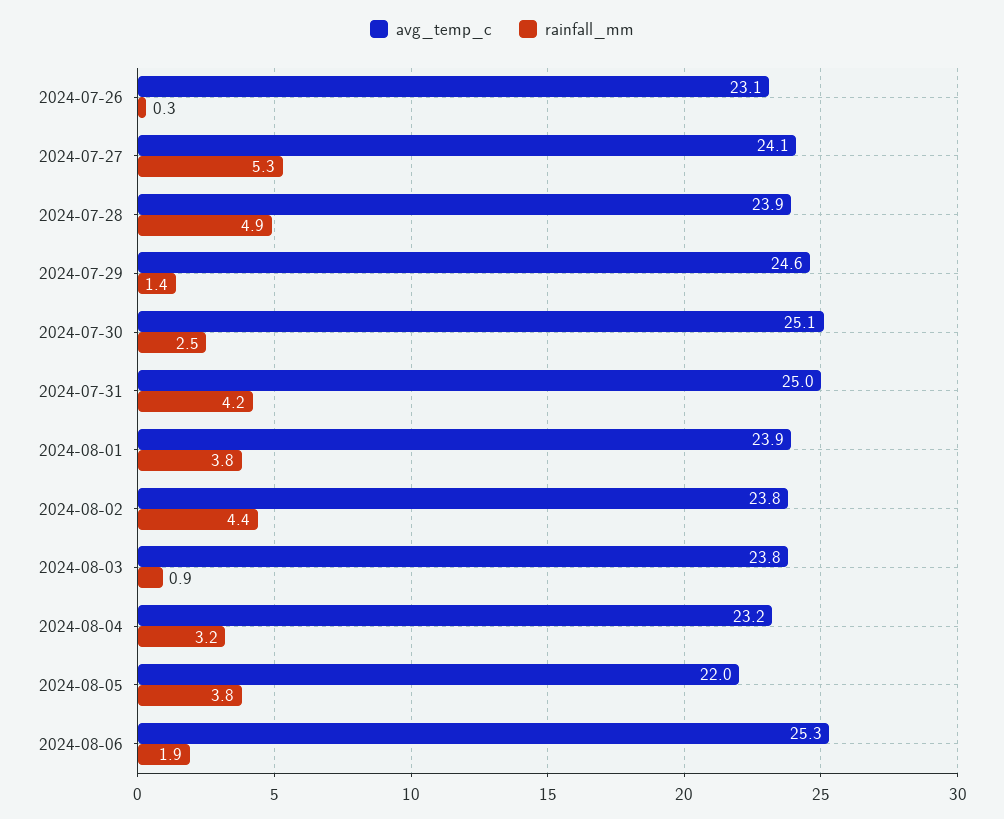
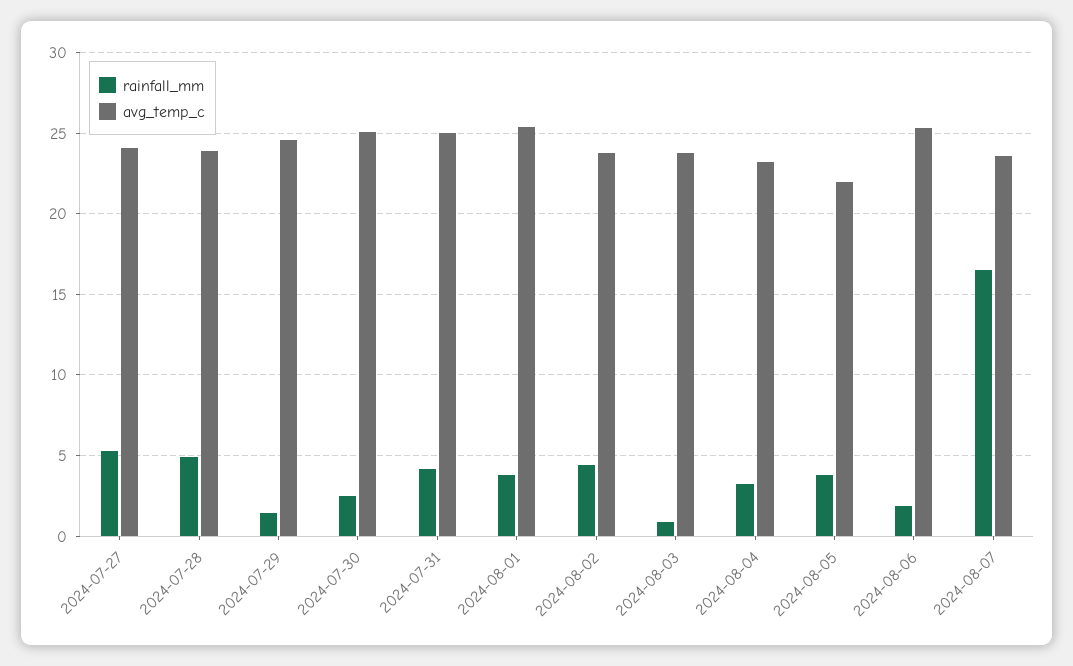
avg_temp_c, 2024-07-26: 23.1 -> none
rainfall_mm, 2024-07-26: 0.3 -> none
avg_temp_c, 2024-08-01: 23.9 -> 25.5
rainfall_mm, 2024-08-07: none -> 16.5
avg_temp_c, 2024-08-07: none -> 23.5

